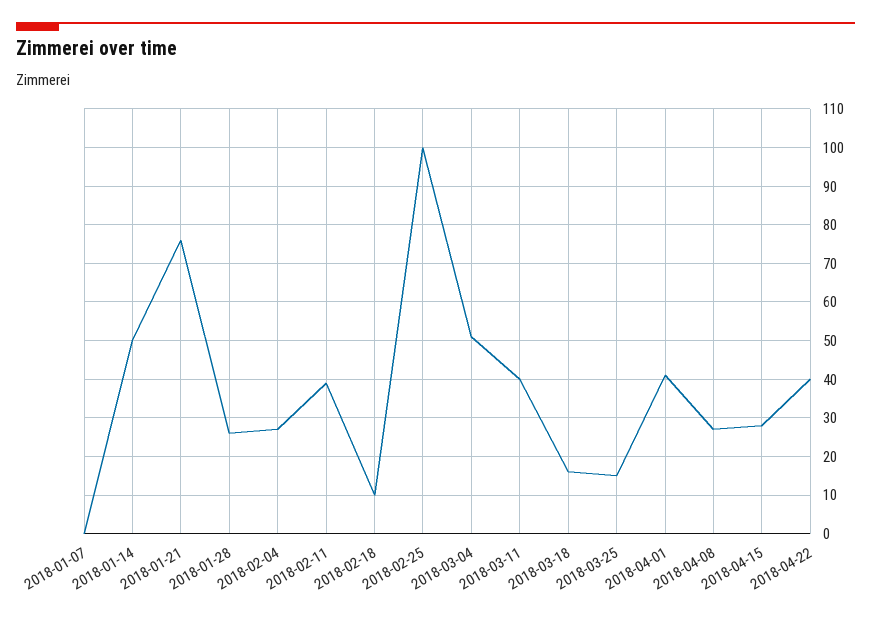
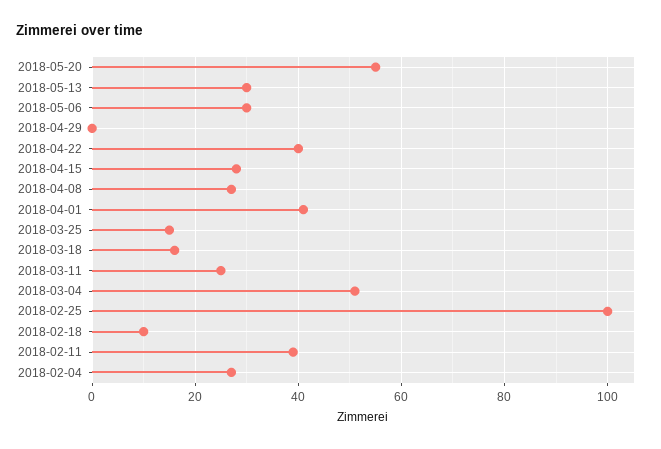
2018-01-07: 0 -> none
2018-01-14: 50 -> none
2018-01-21: 75 -> none
2018-01-28: 25 -> none
2018-03-11: 40 -> 25
2018-05-20: none -> 55
2018-05-13: none -> 30
2018-05-06: none -> 30
2018-04-29: none -> 0

